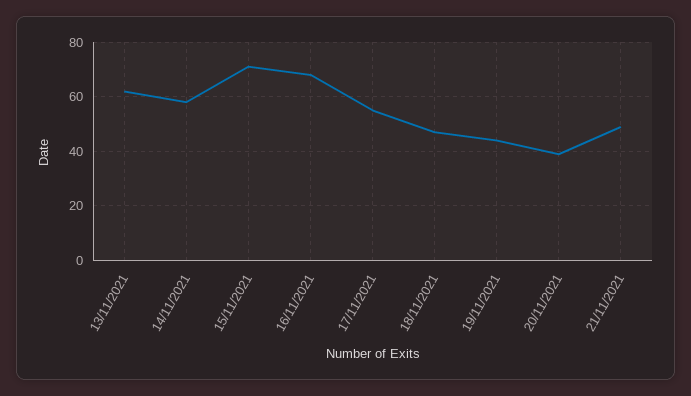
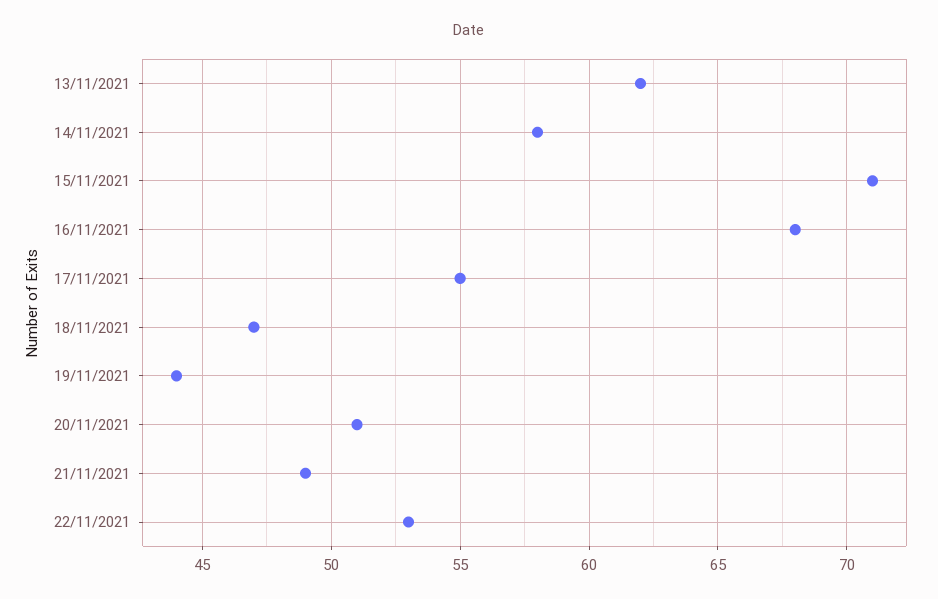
20/11/2021: 40 -> 51
22/11/2021: none -> 53

